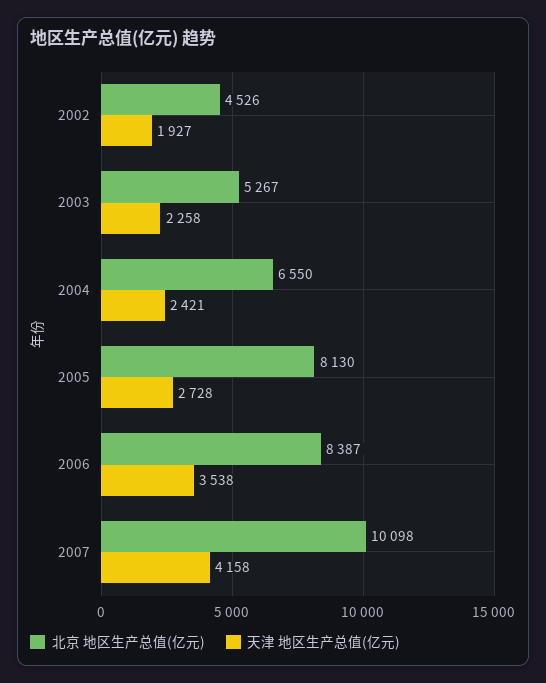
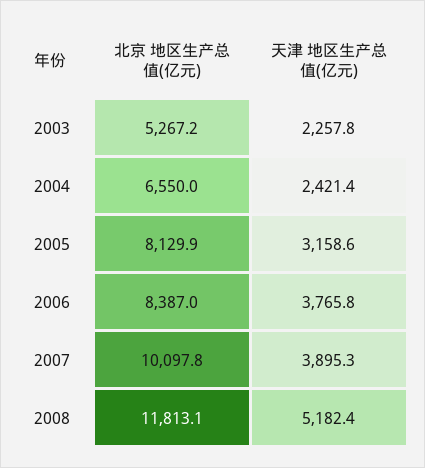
北京 地区生产总值(亿元), 2002: 4526 -> none
天津 地区生产总值(亿元), 2002: 1927 -> none
天津 地区生产总值(亿元), 2005: 2728 -> 3158.6
天津 地区生产总值(亿元), 2006: 3538 -> 3765.8
天津 地区生产总值(亿元), 2007: 4158 -> 3895.3
北京 地区生产总值(亿元), 2008: none -> 11813.1
天津 地区生产总值(亿元), 2008: none -> 5182.4

